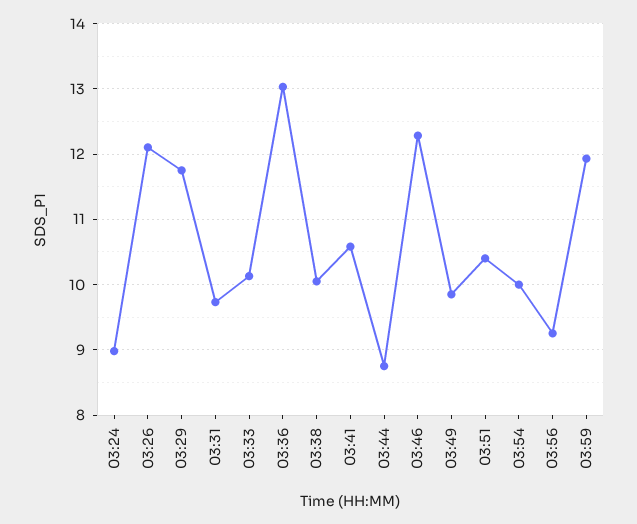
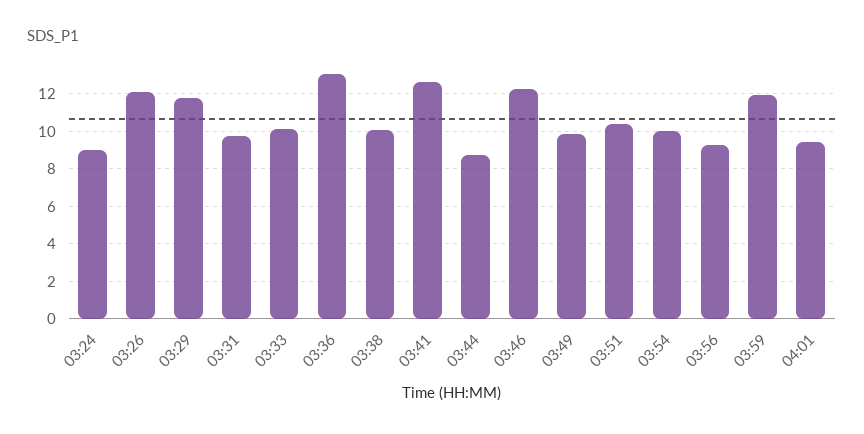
03:41: 10.6 -> 12.5
04:01: none -> 9.5

